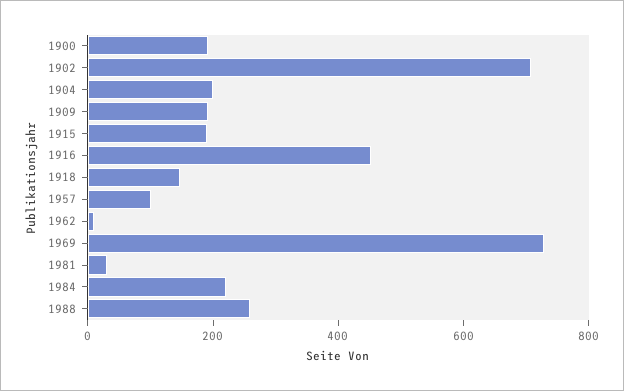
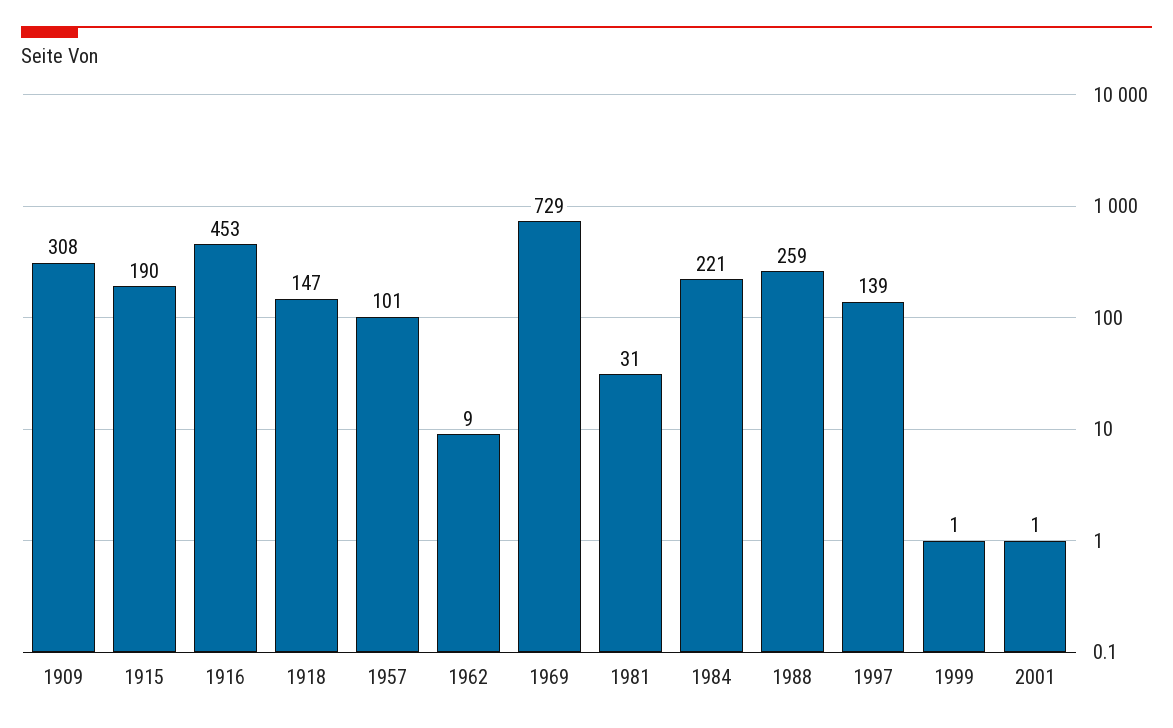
1900: 200 -> none
1902: 700 -> none
1904: 200 -> none
1909: 200 -> 308
1997: none -> 139
1999: none -> 1
2001: none -> 1

